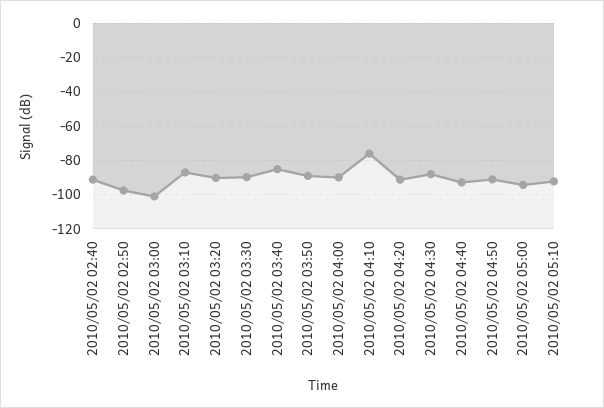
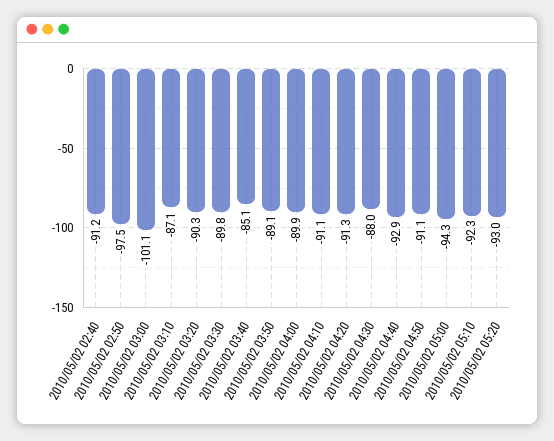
2010/05/02 04:10: -75 -> -91.1
2010/05/02 05:20: none -> -93

